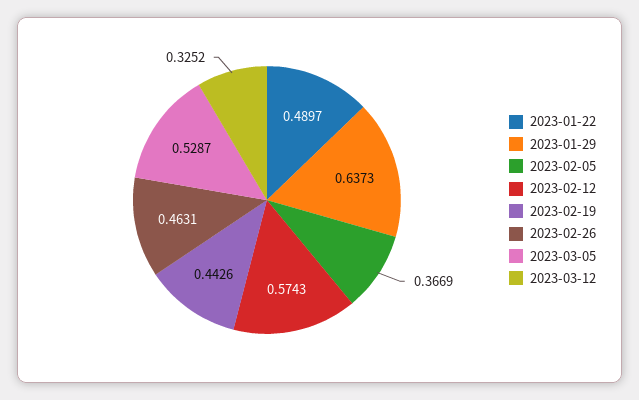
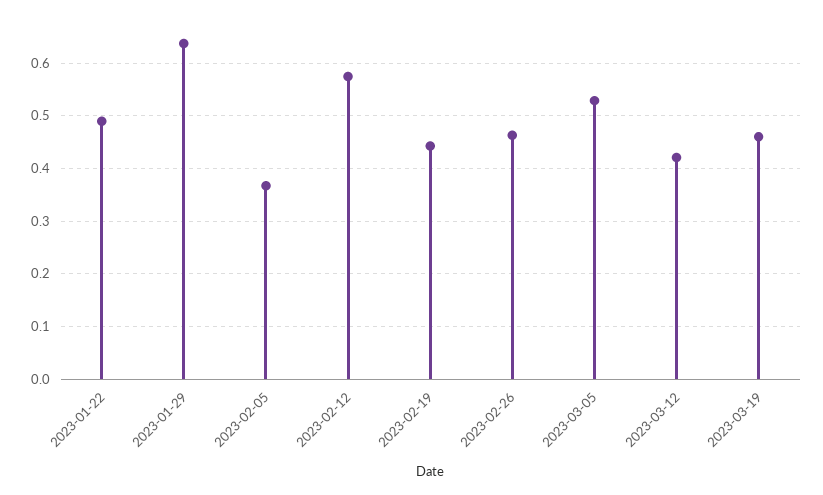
2023-03-12: 0.3252 -> 0.42
2023-03-19: none -> 0.46

